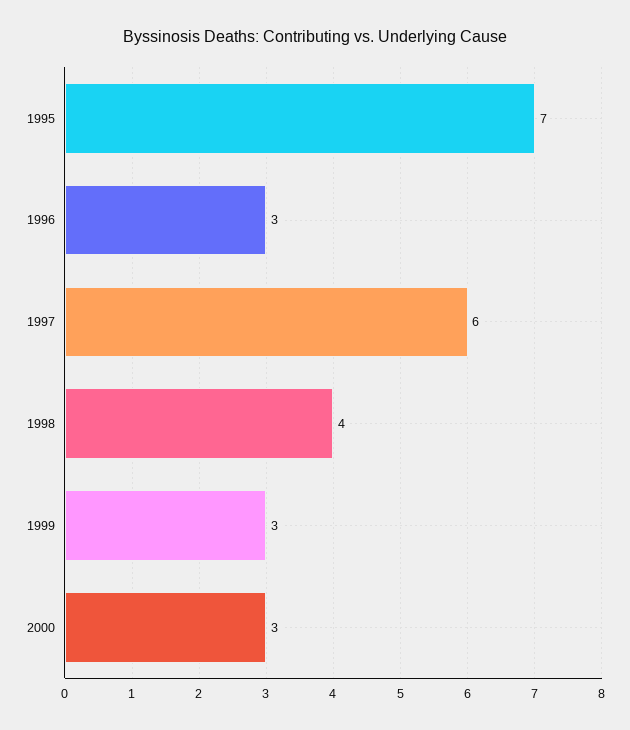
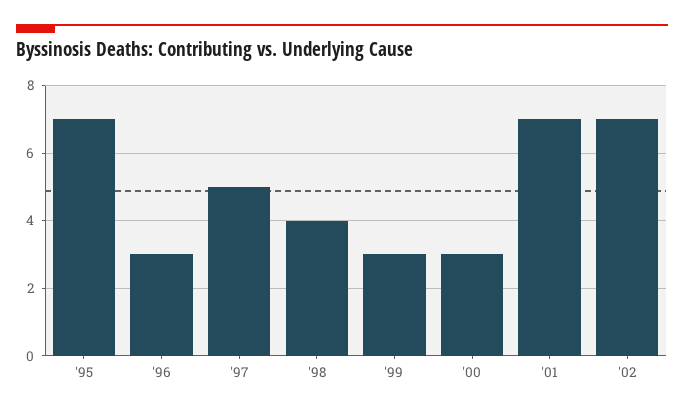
1997: 6 -> 5
'01: none -> 7
'02: none -> 7

